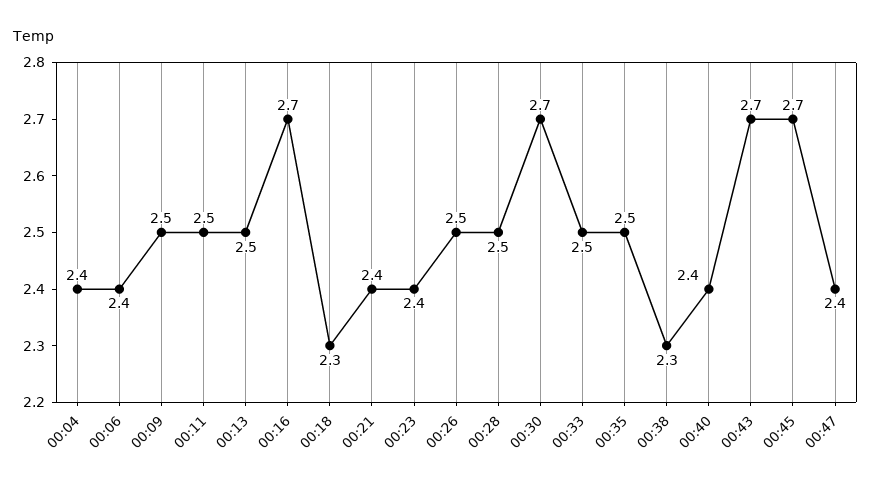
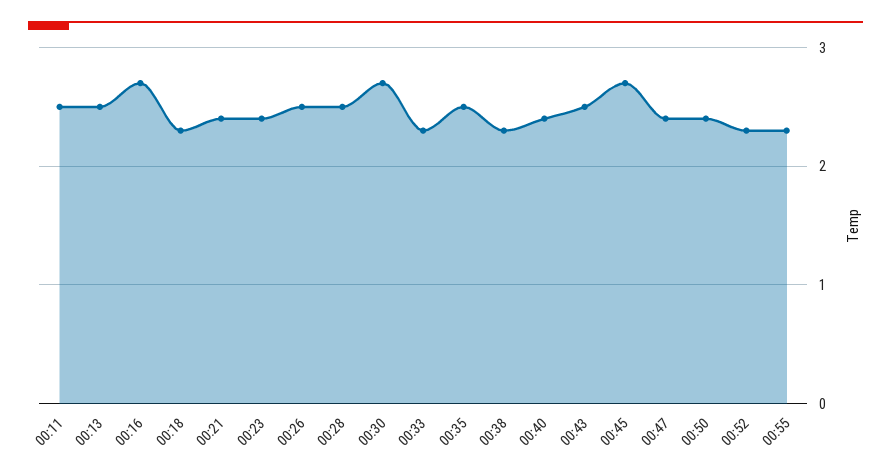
00:04: 2.4 -> none
00:06: 2.4 -> none
00:09: 2.5 -> none
00:33: 2.5 -> 2.3
00:43: 2.7 -> 2.5
00:50: none -> 2.4
00:52: none -> 2.3
00:55: none -> 2.3

